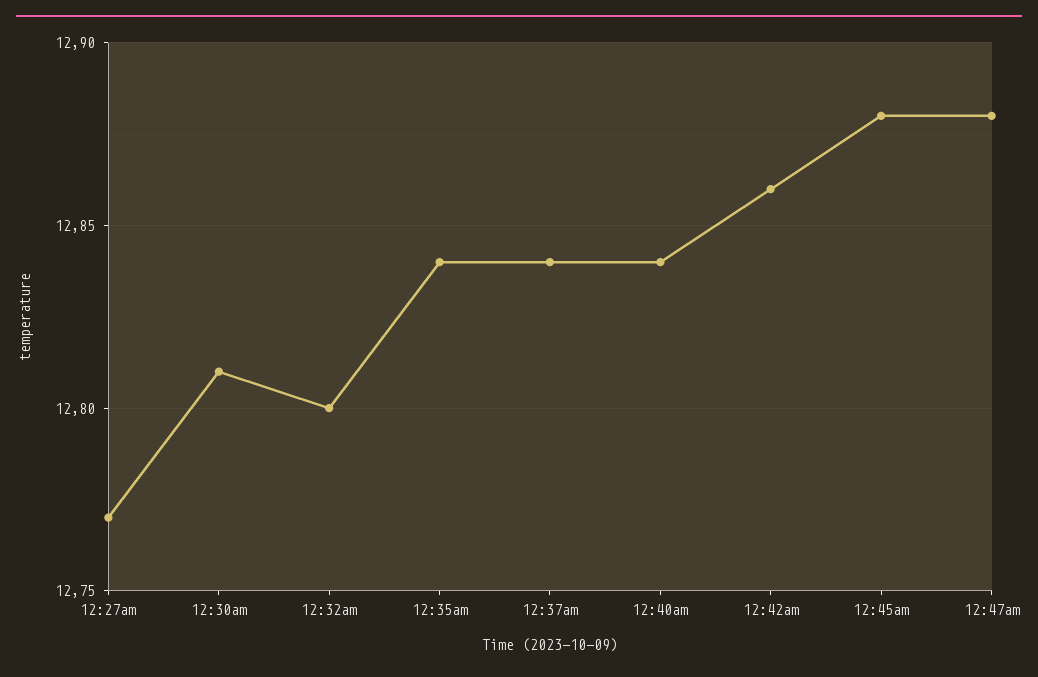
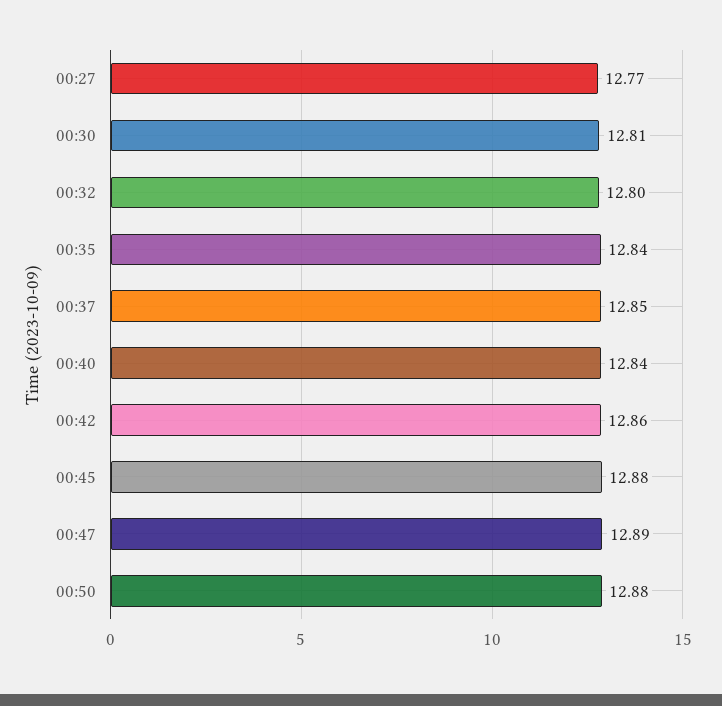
12:37am: 12.84 -> 12.85
12:47am: 12.88 -> 12.89
00:50: none -> 12.88

